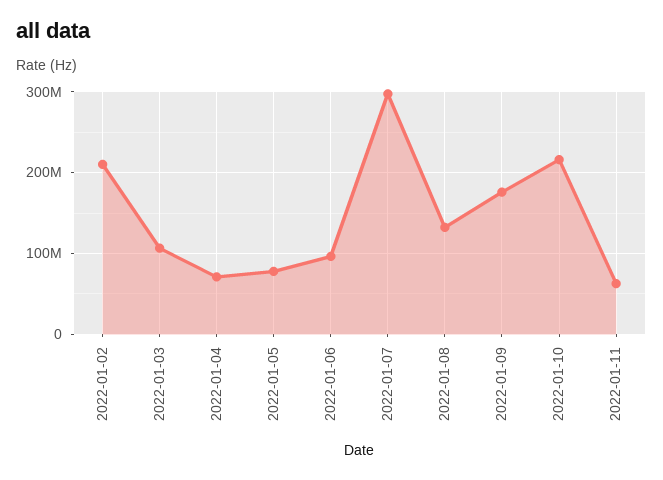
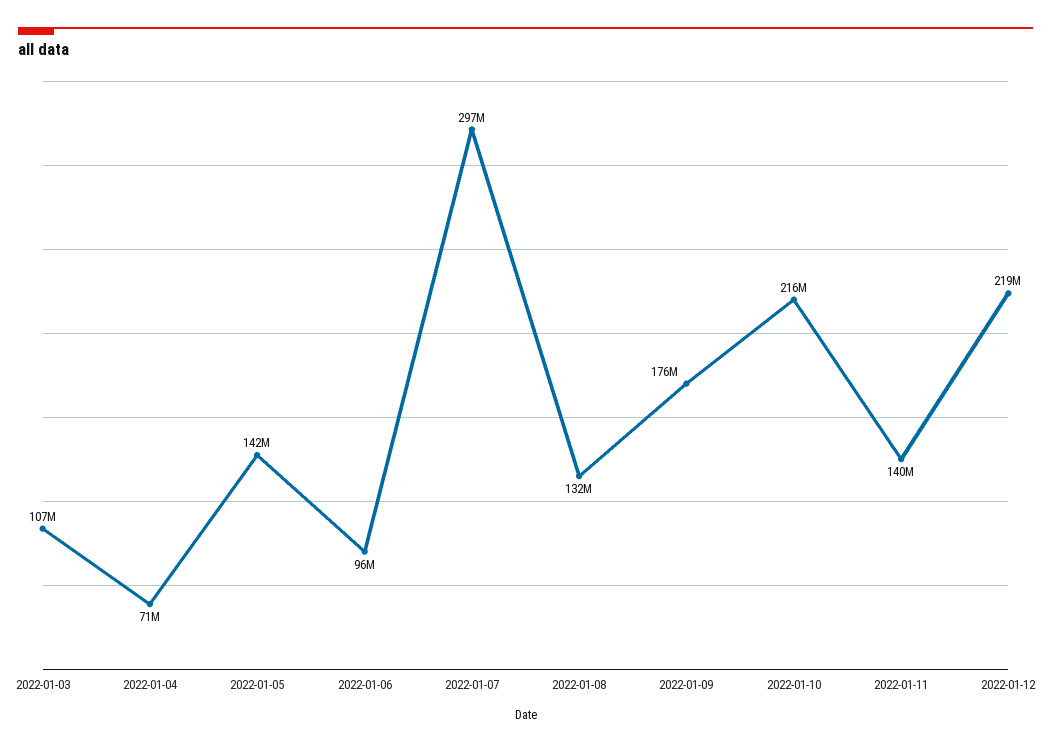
2022-01-02: 210000000 -> none
2022-01-05: 80000000 -> 142000000
2022-01-11: 60000000 -> 140000000
2022-01-12: none -> 219000000

